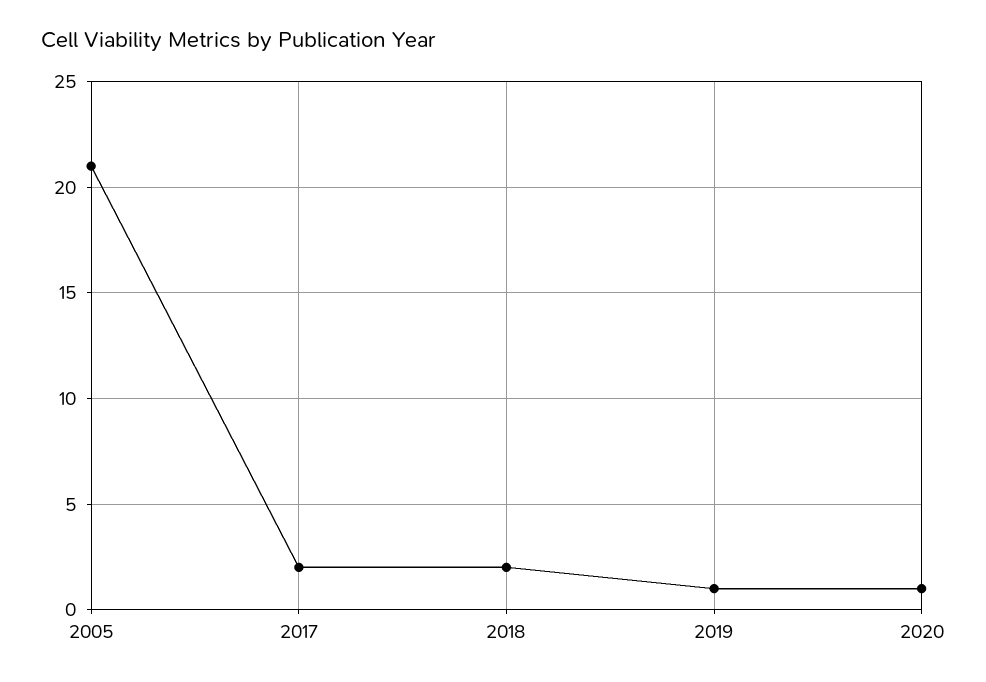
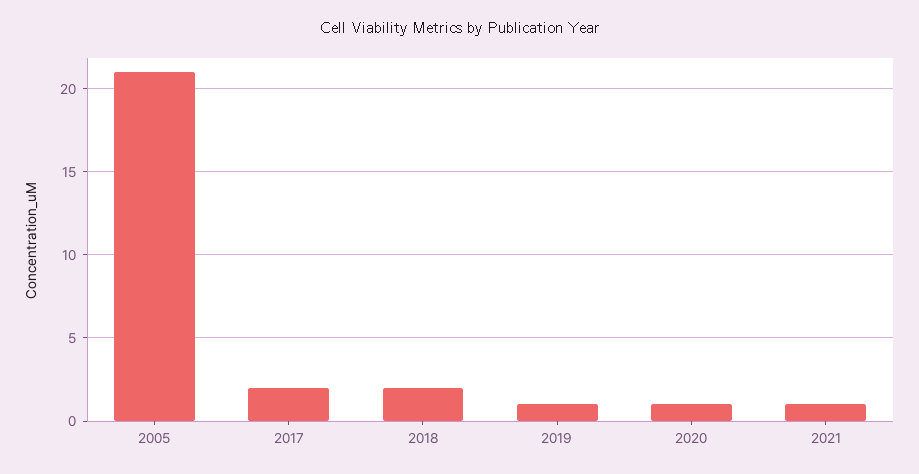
2021: none -> 1

